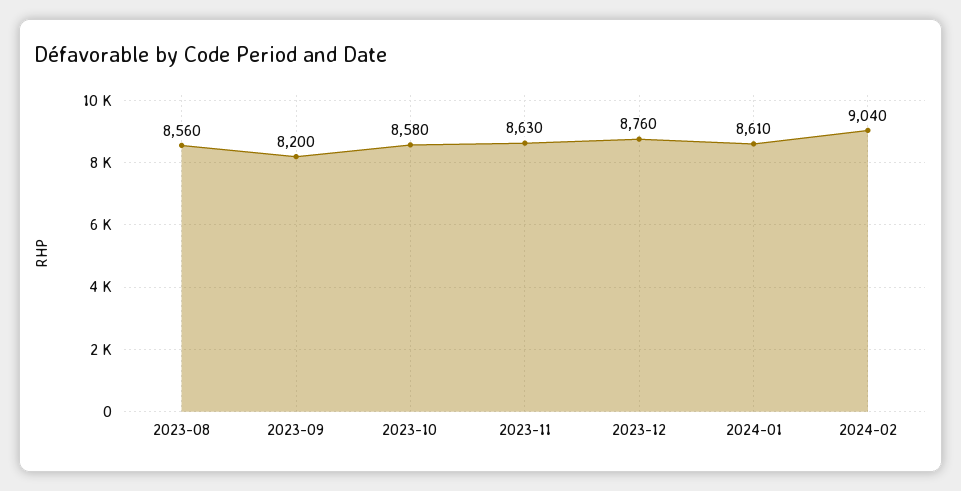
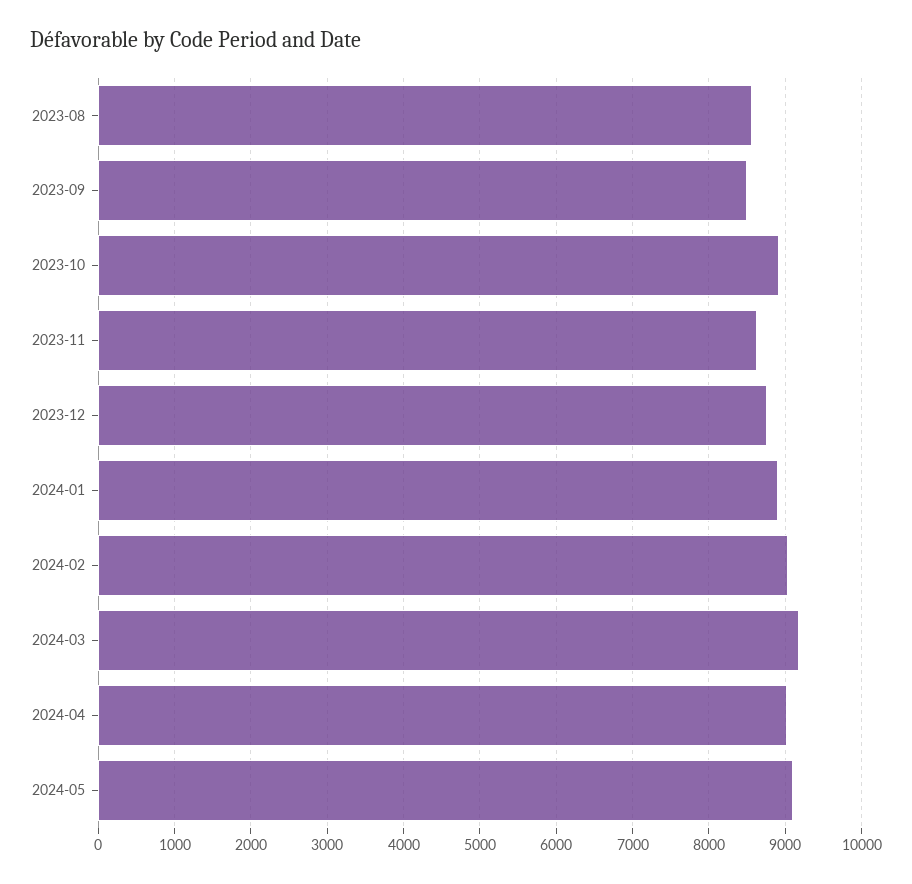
2023-09: 8200 -> 8500
2023-10: 8580 -> 8900
2024-01: 8610 -> 8900
2024-03: none -> 9200
2024-04: none -> 9000
2024-05: none -> 9100

